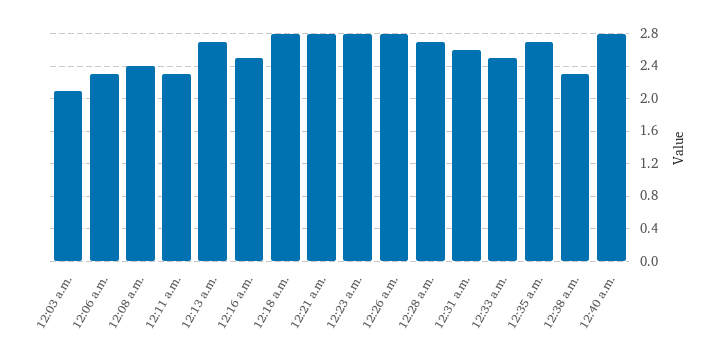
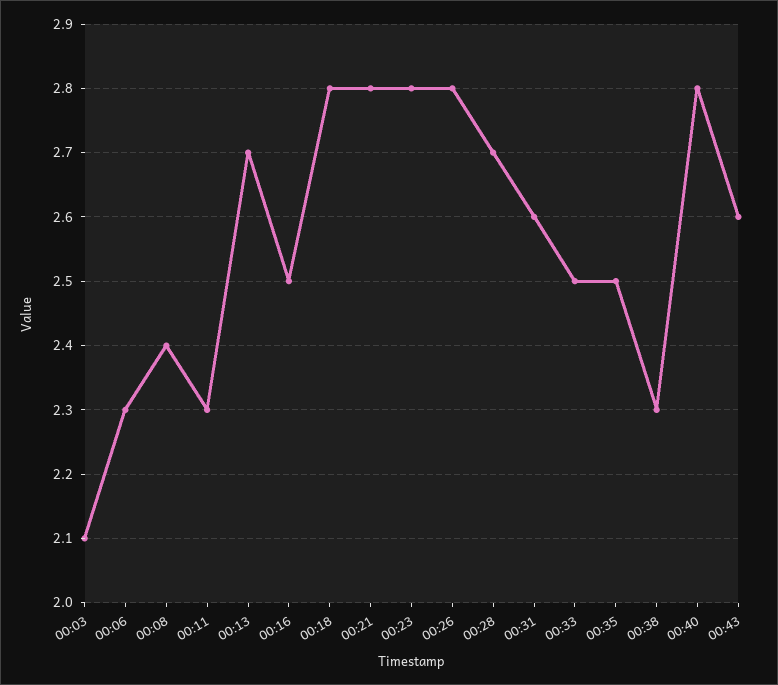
12:35 a.m.: 2.7 -> 2.5
00:43: none -> 2.6

